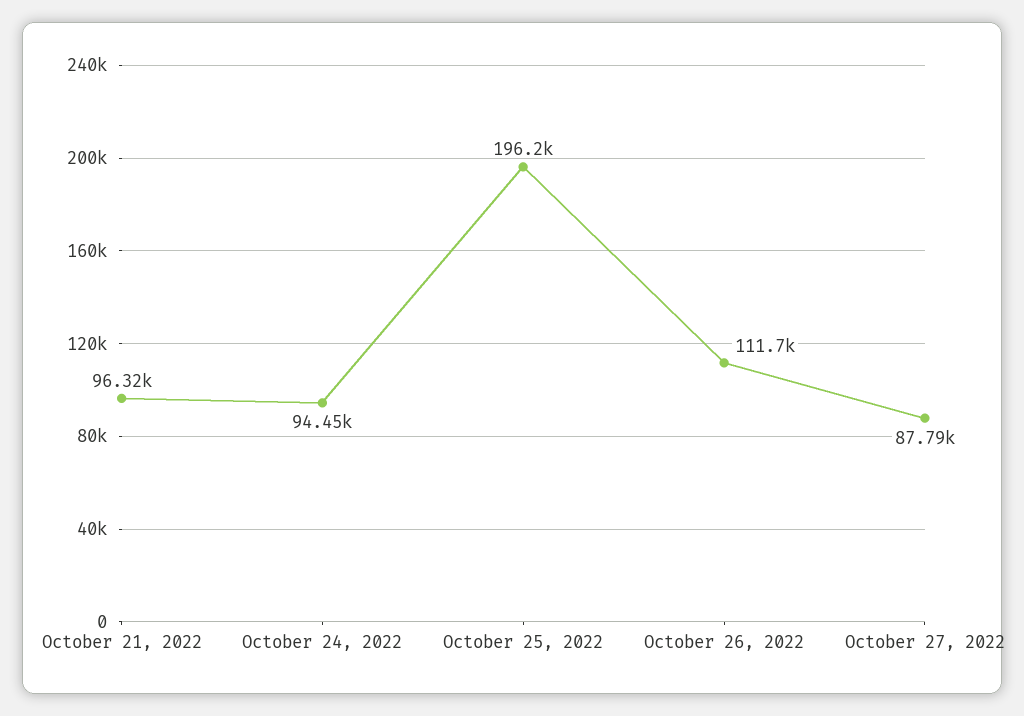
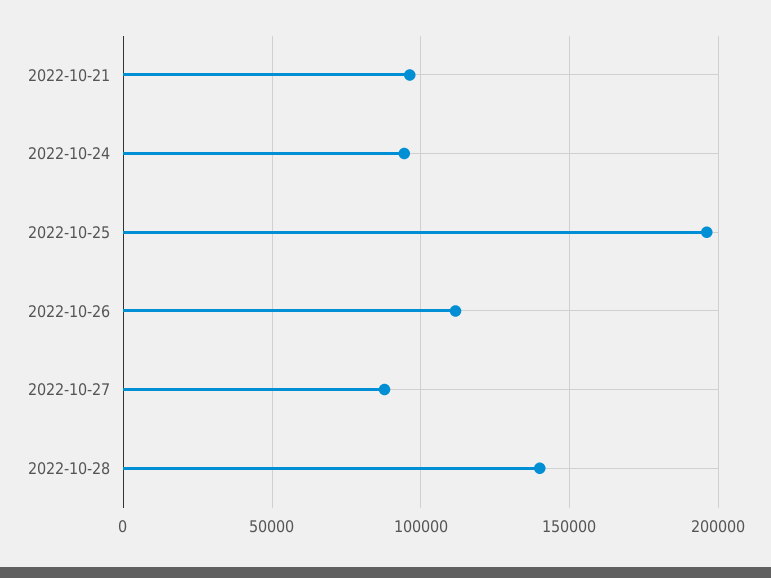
2022-10-28: none -> 140000

